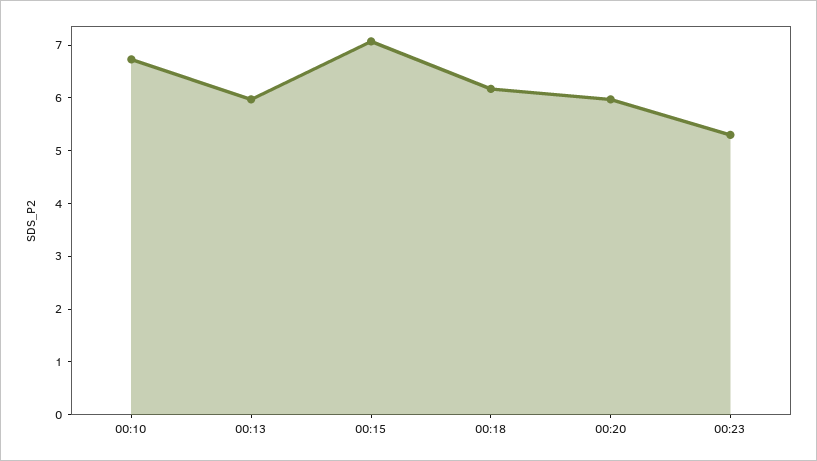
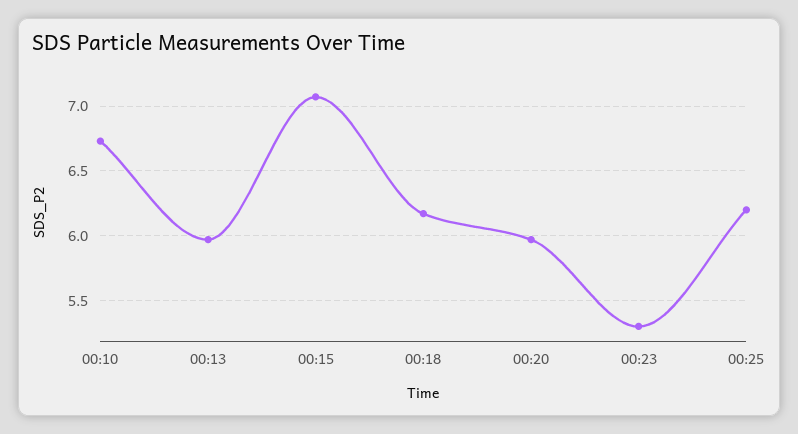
00:25: none -> 6.2

